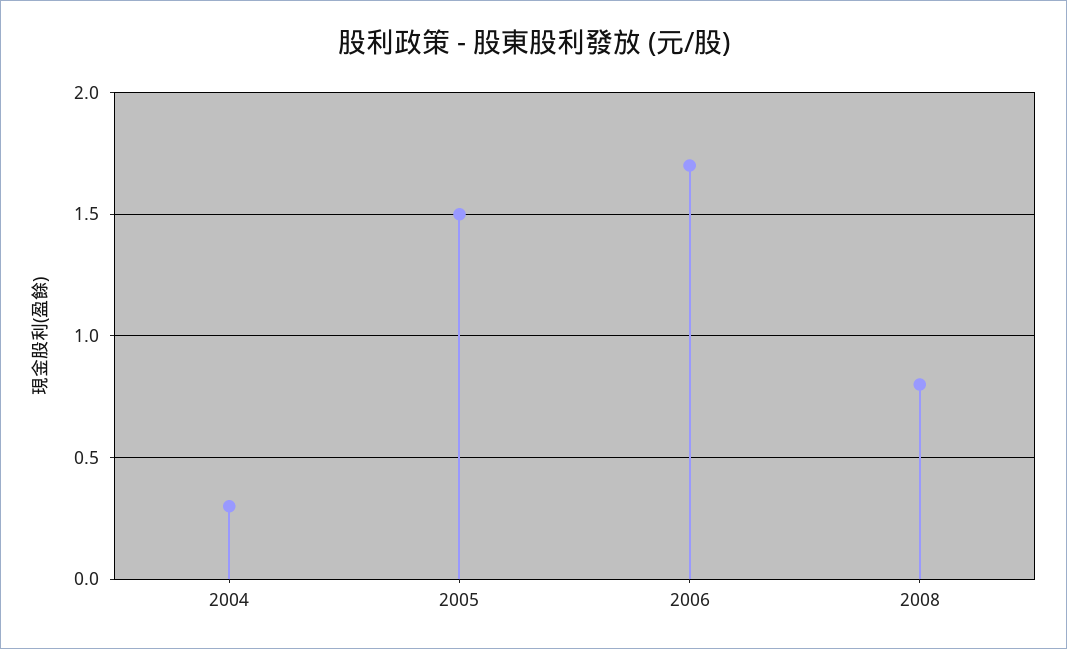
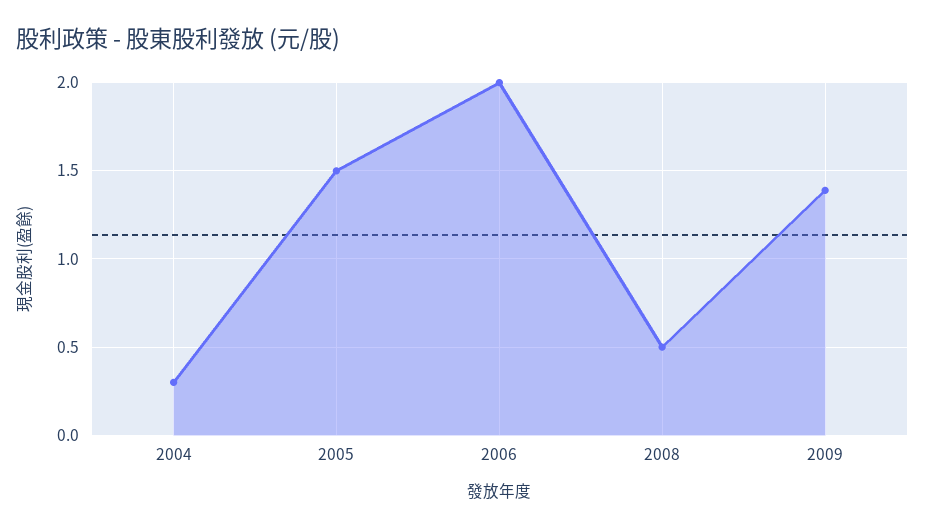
2006: 1.7 -> 2
2008: 0.8 -> 0.5
2009: none -> 1.4

